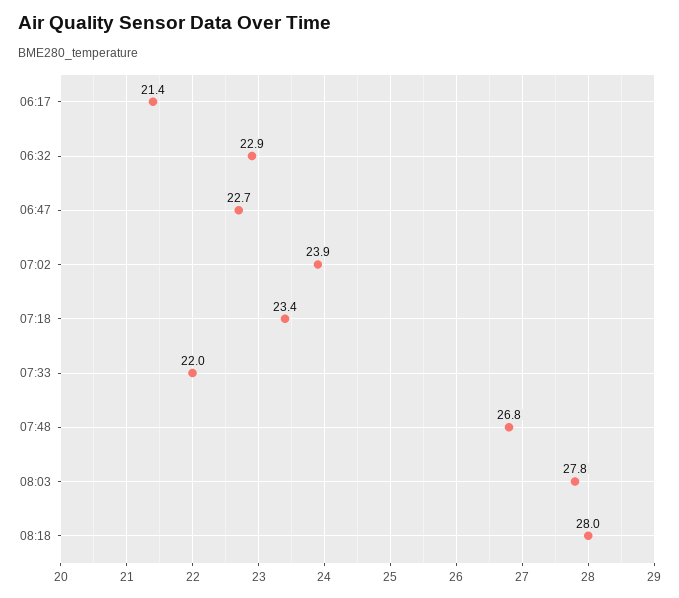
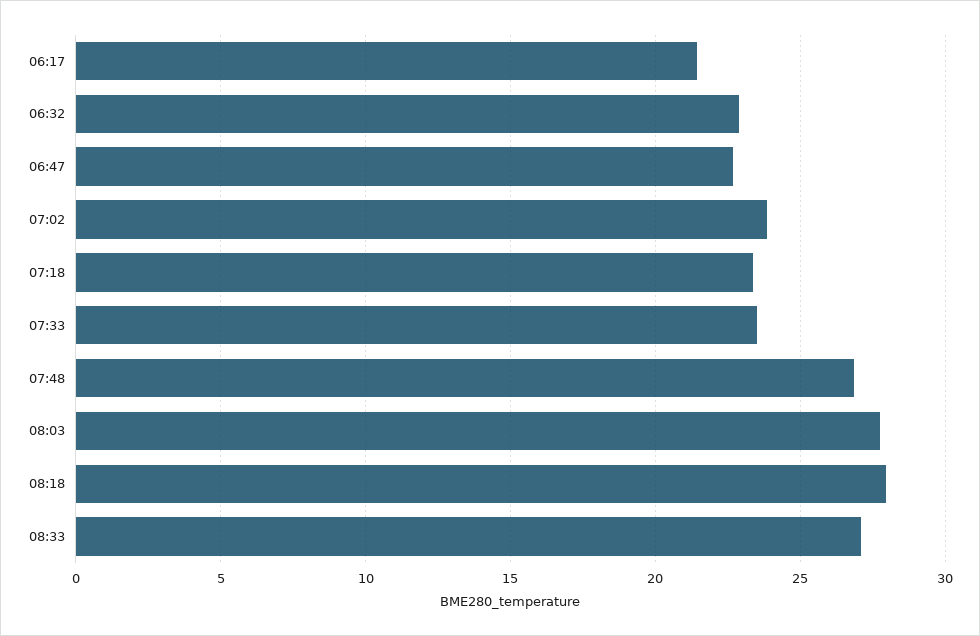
07:33: 22 -> 23.5
08:33: none -> 27

